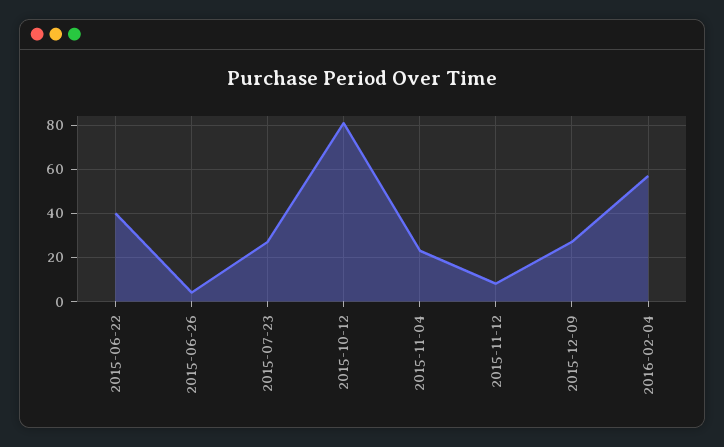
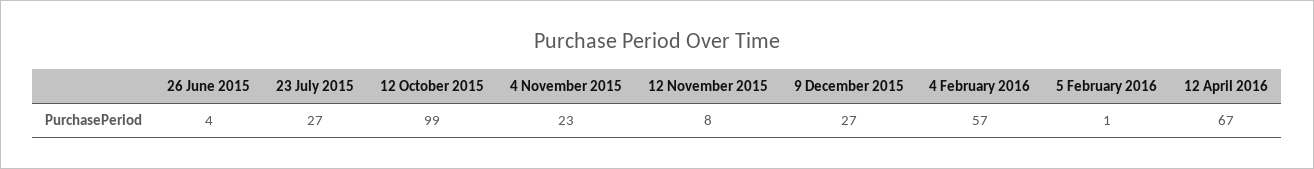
2015-06-22: 40 -> none
2015-10-12: 80 -> 99
5 February 2016: none -> 1
12 April 2016: none -> 67

